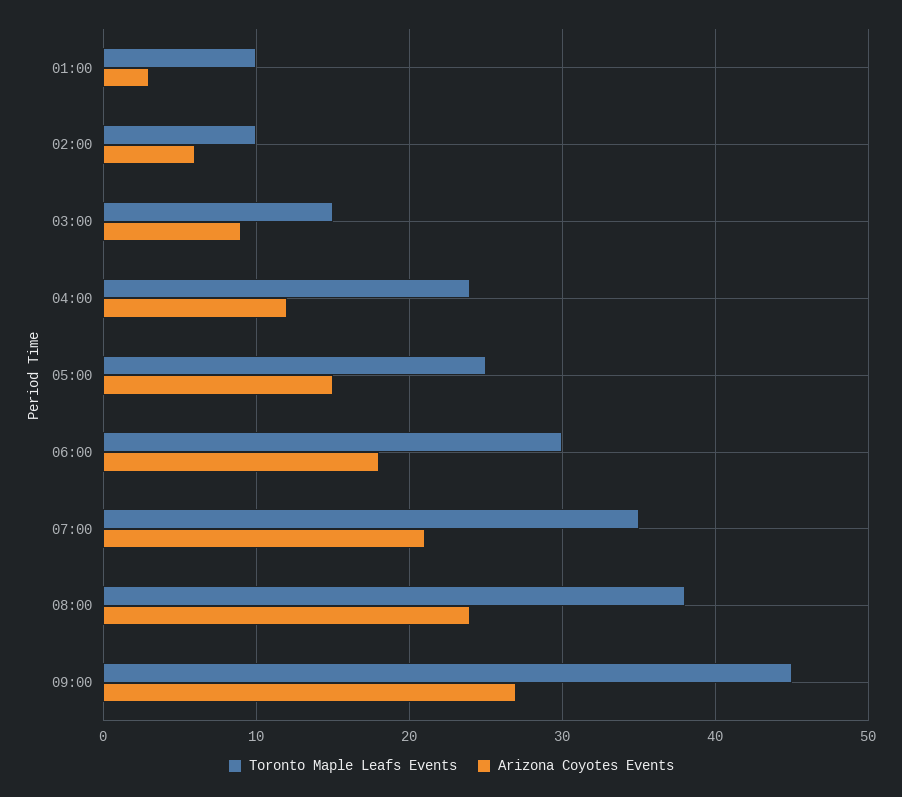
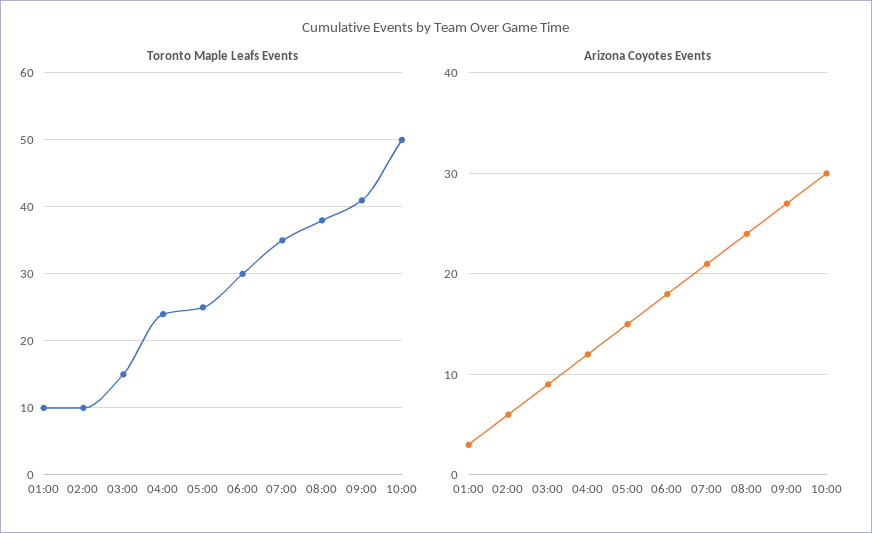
Toronto Maple Leafs Events, 09:00: 45 -> 41
Toronto Maple Leafs Events, 10:00: none -> 50
Arizona Coyotes Events, 10:00: none -> 30

